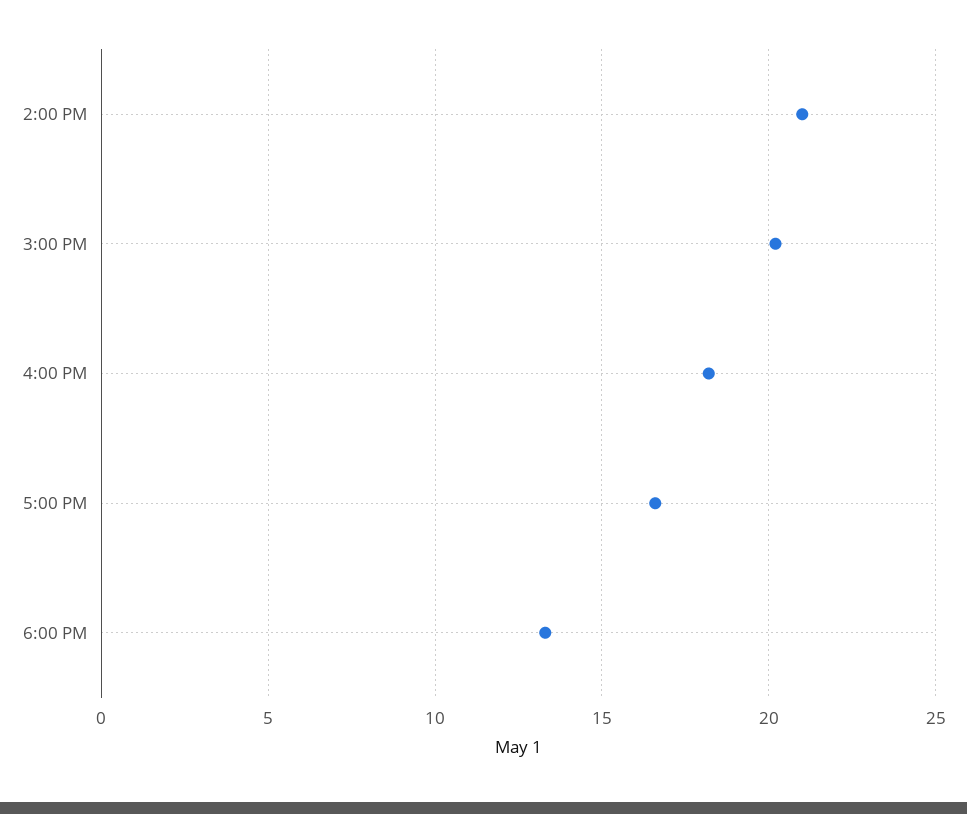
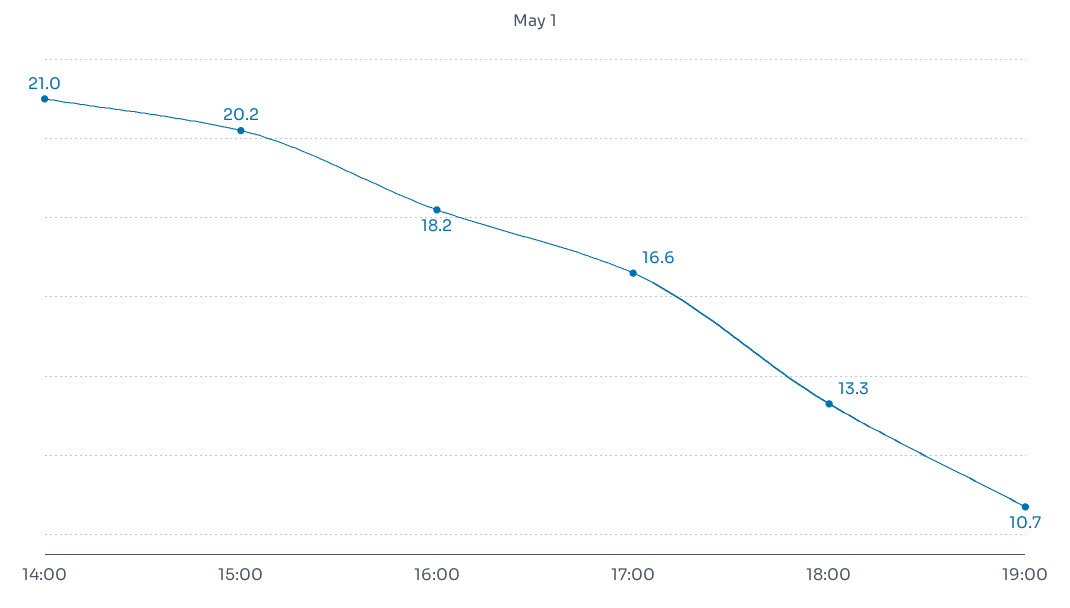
19:00: none -> 10.7

